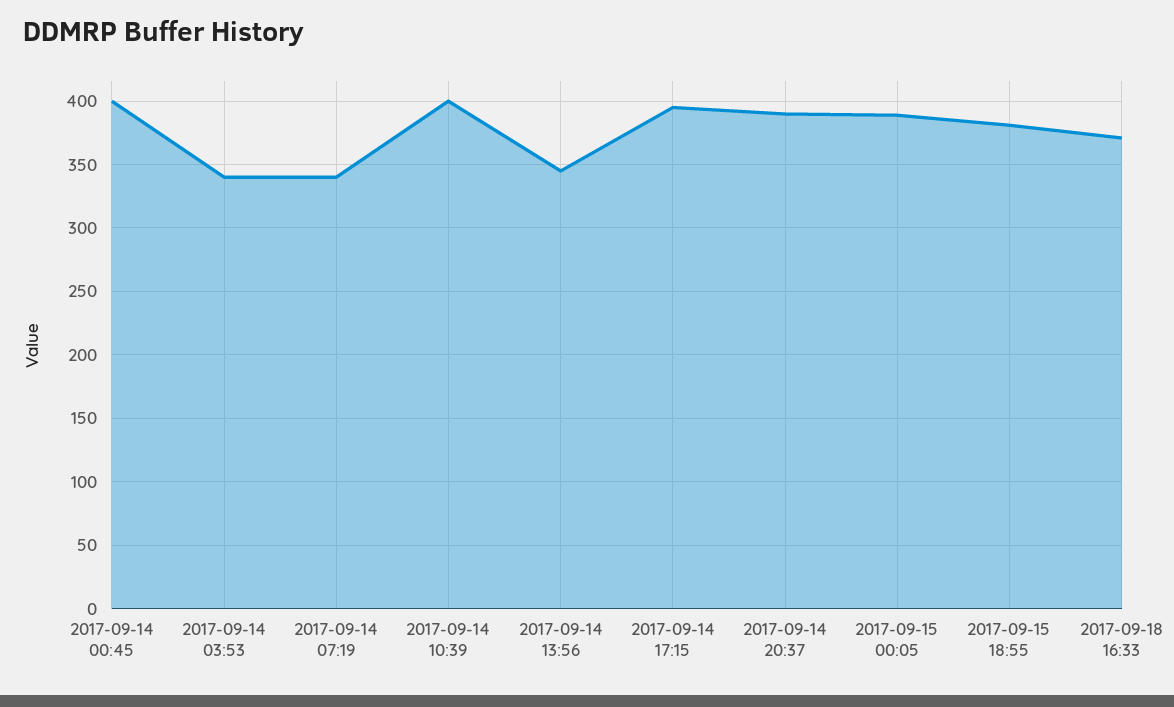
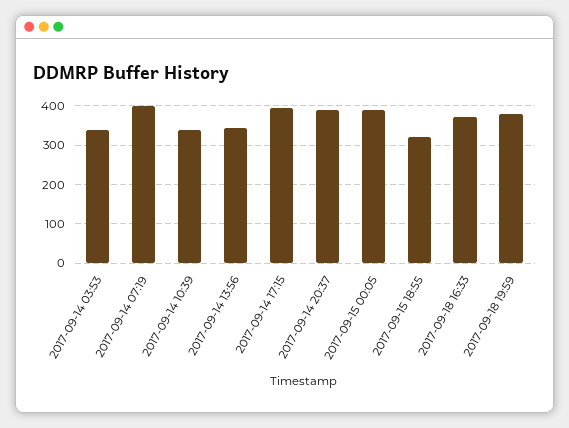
2017-09-14 00:45: 400 -> none
2017-09-14 07:19: 340 -> 400
2017-09-14 10:39: 400 -> 340
2017-09-15 18:55: 380 -> 320
2017-09-18 19:59: none -> 380

